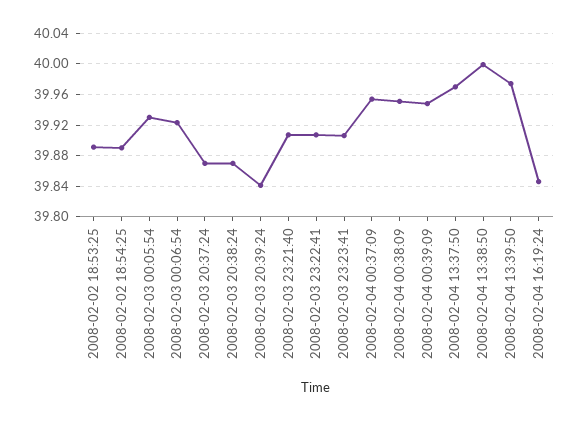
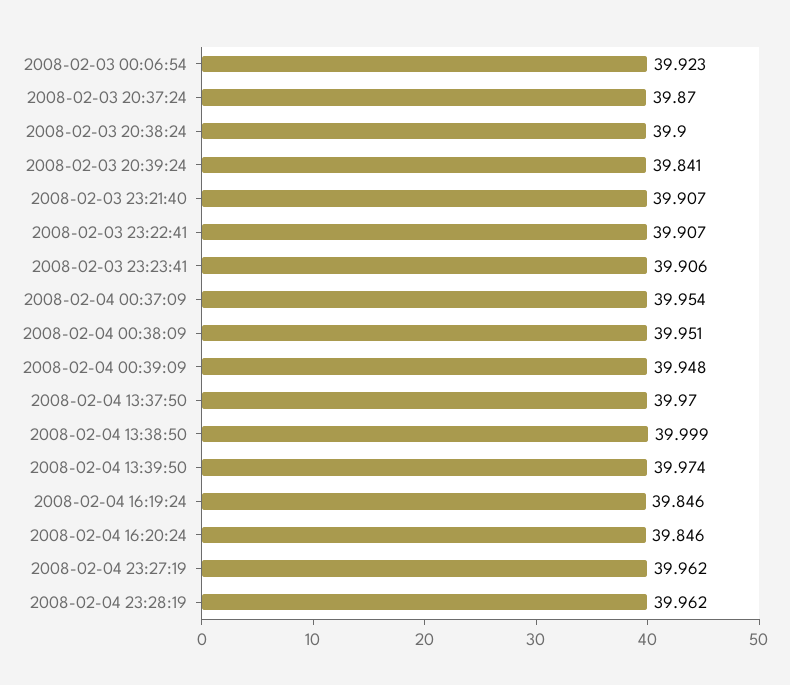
2008-02-02 18:53:25: 39.89 -> none
2008-02-02 18:54:25: 39.89 -> none
2008-02-03 00:05:54: 39.93 -> none
2008-02-03 20:38:24: 39.87 -> 39.9
2008-02-04 16:20:24: none -> 39.846
2008-02-04 23:27:19: none -> 39.962
2008-02-04 23:28:19: none -> 39.962

